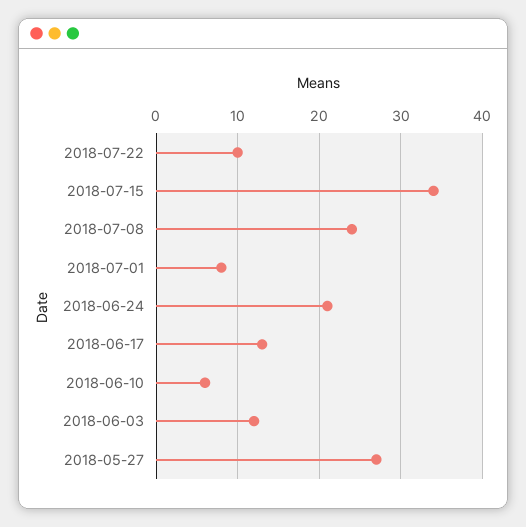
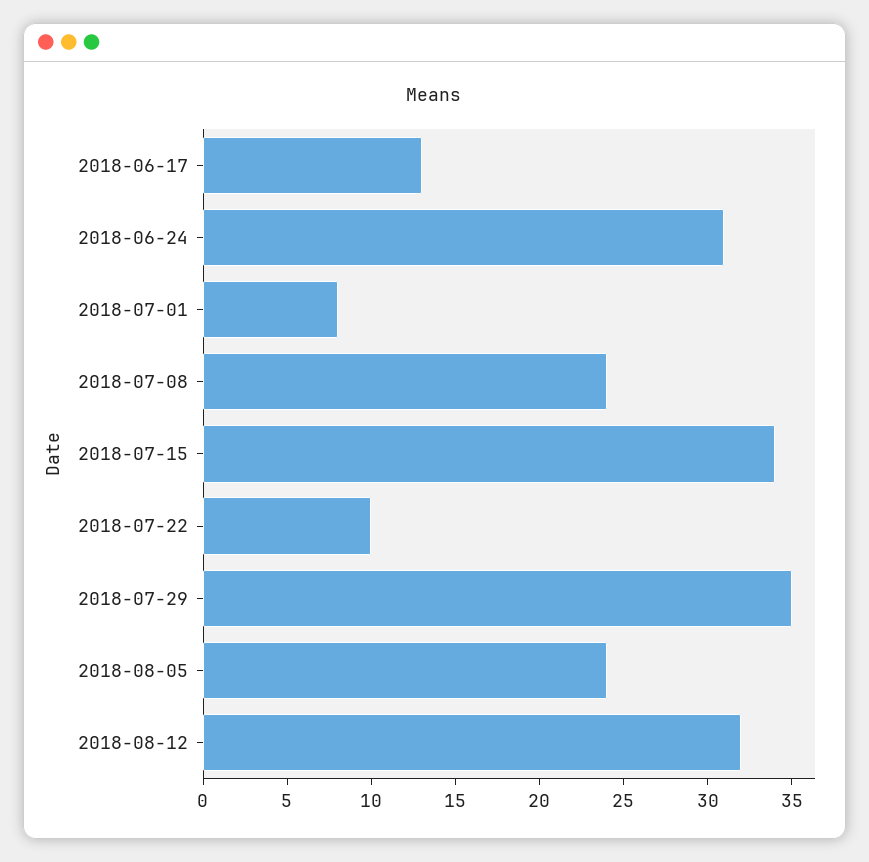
2018-06-24: 21 -> 31
2018-06-10: 6 -> none
2018-06-03: 12 -> none
2018-05-27: 27 -> none
2018-07-29: none -> 35
2018-08-05: none -> 24
2018-08-12: none -> 32

